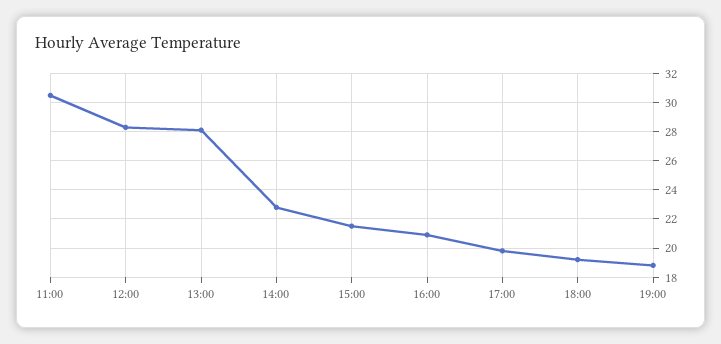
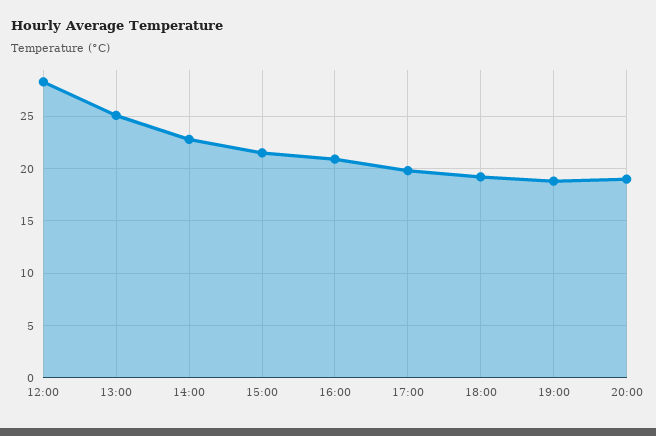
11:00: 30.5 -> none
13:00: 28 -> 25
20:00: none -> 19

